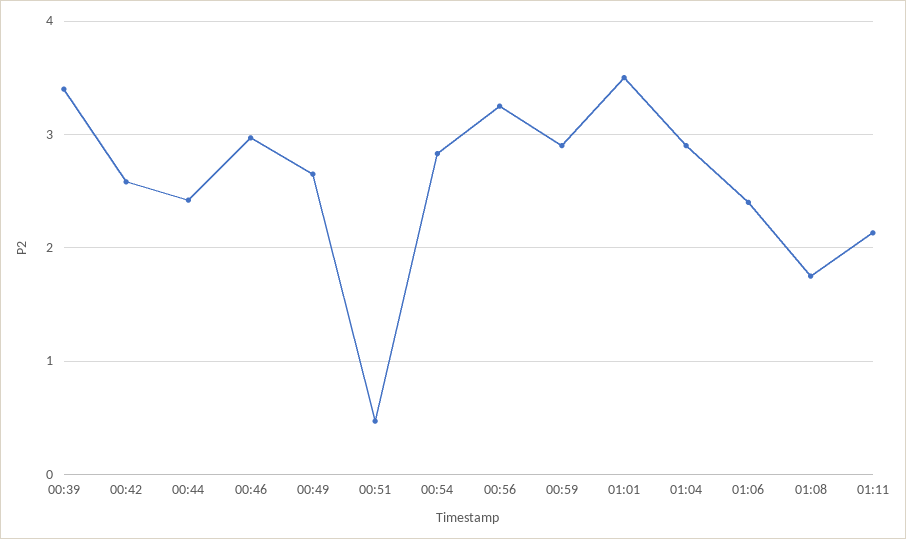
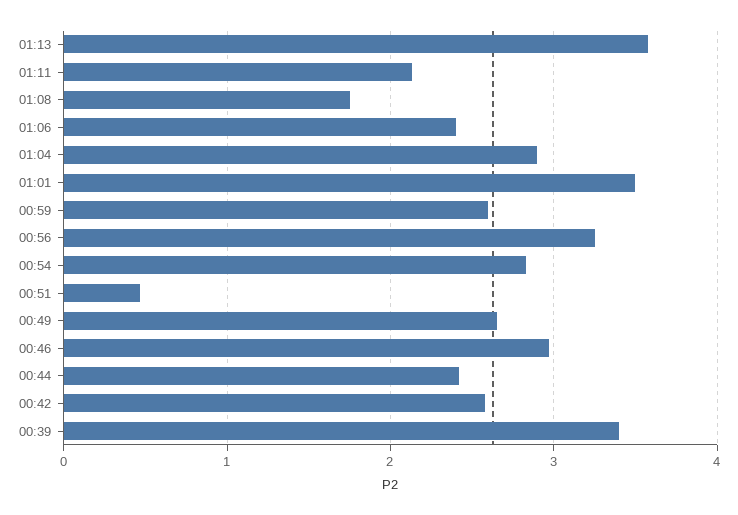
00:59: 2.9 -> 2.6
01:13: none -> 3.6

